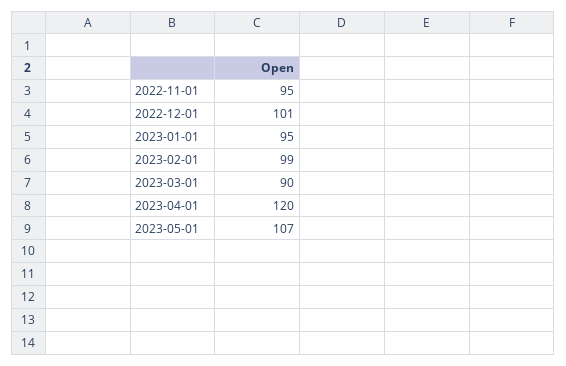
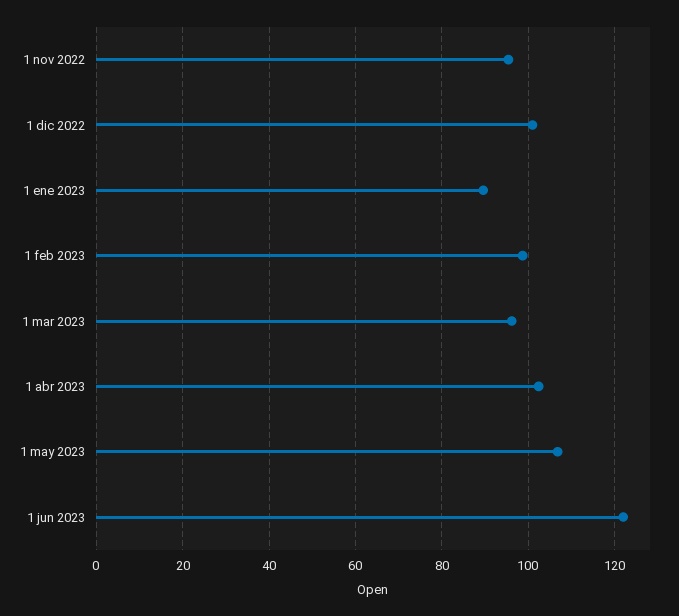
2023-01-01: 95 -> 90
2023-03-01: 90 -> 96
2023-04-01: 120 -> 102
1 jun 2023: none -> 122

